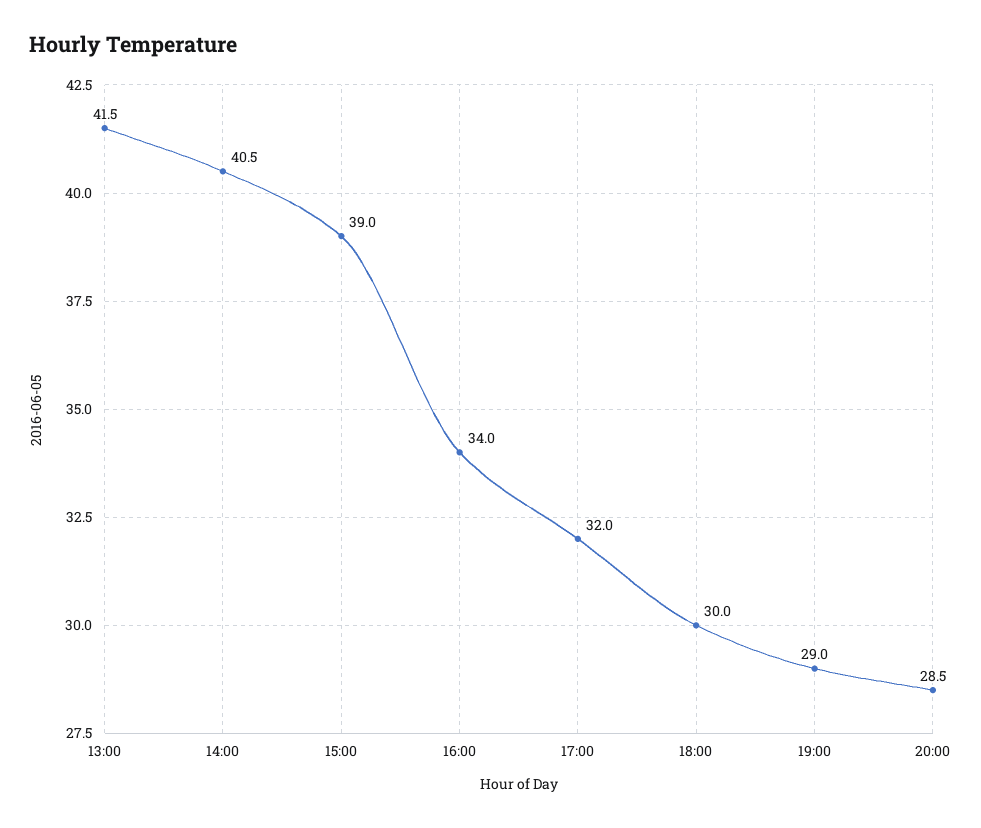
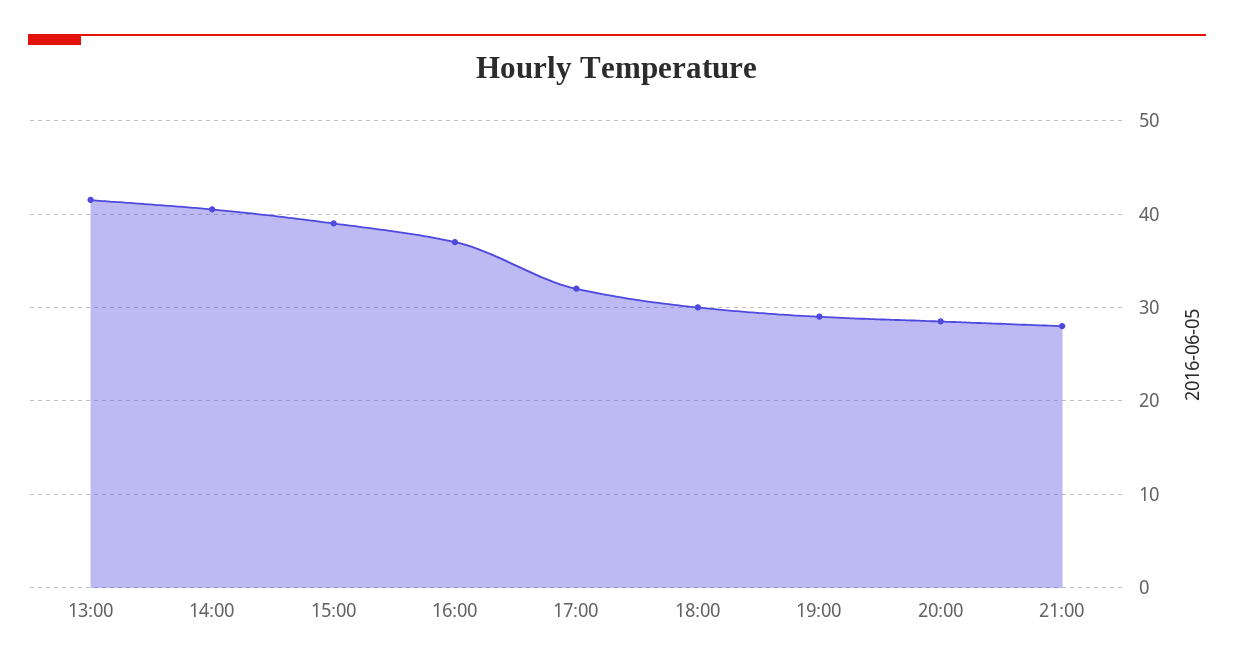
16:00: 34 -> 37
21:00: none -> 28

